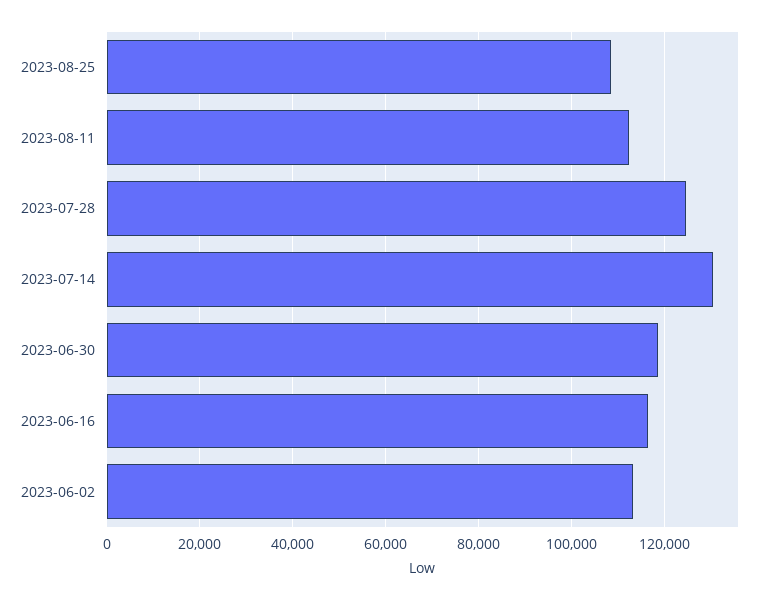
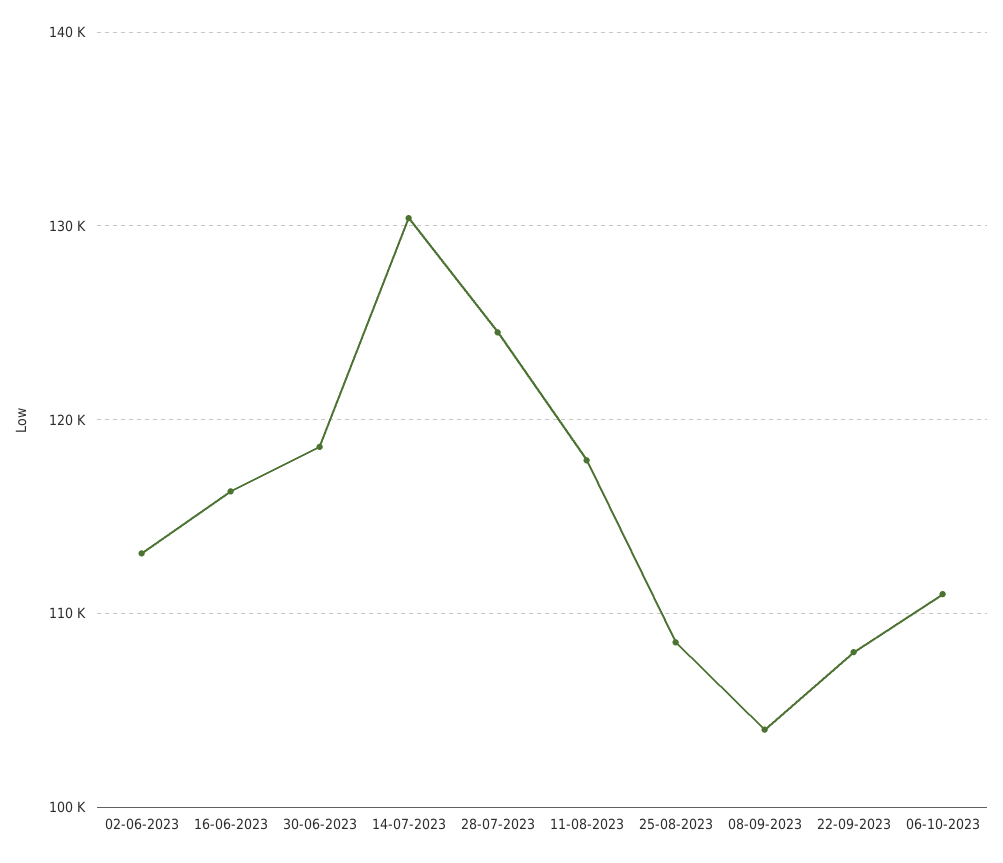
2023-08-11: 112000 -> 118000
08-09-2023: none -> 104000
22-09-2023: none -> 108000
06-10-2023: none -> 111000

